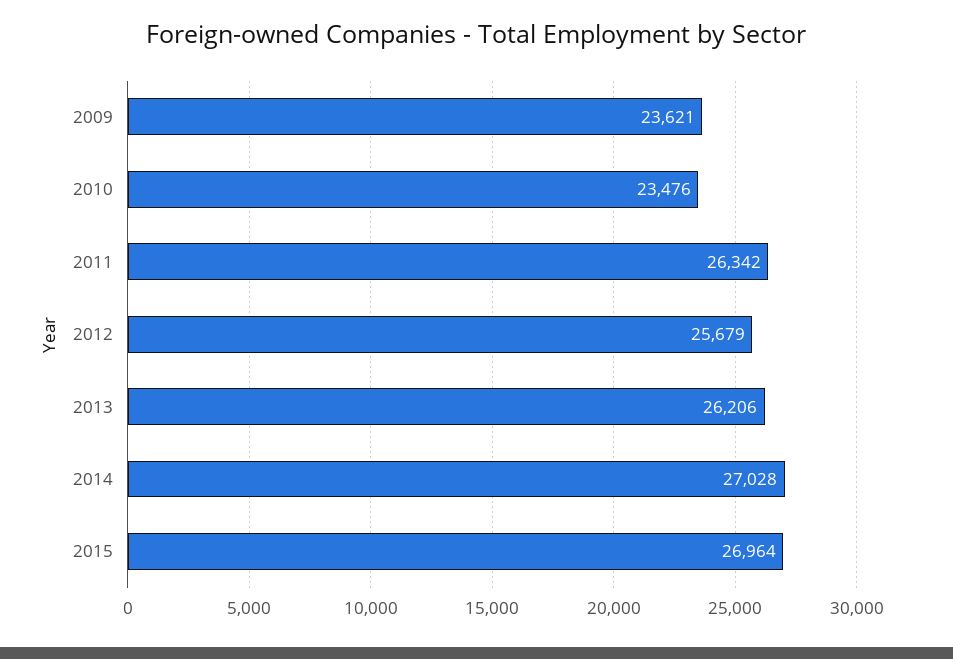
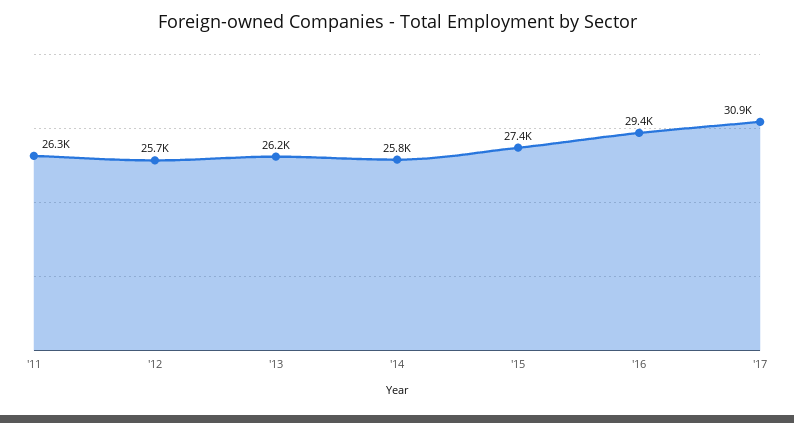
2009: 23621 -> none
2010: 23476 -> none
2014: 27028 -> 25800
2015: 26964 -> 27400
'16: none -> 29400
'17: none -> 30900

